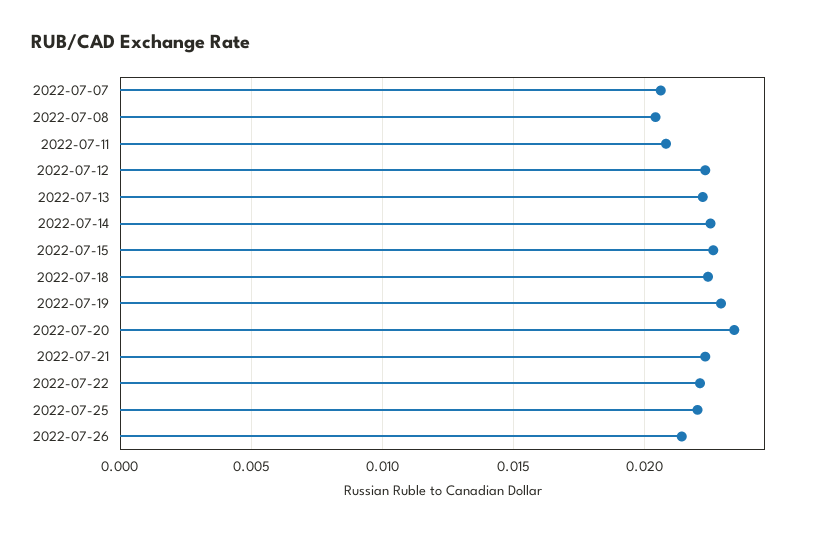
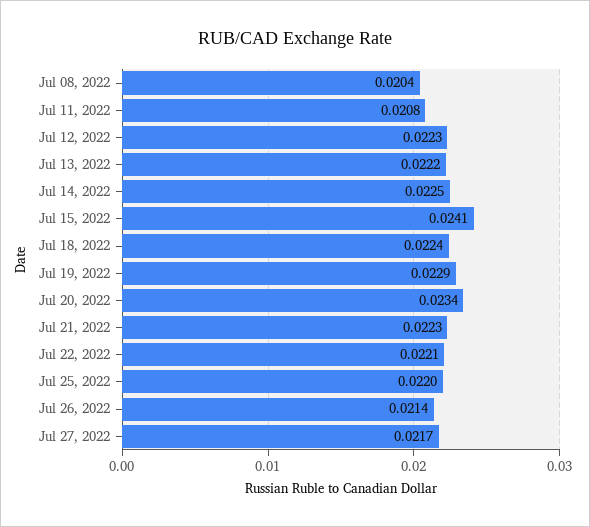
2022-07-07: 0.0205 -> none
2022-07-15: 0.0225 -> 0.0241
Jul 27, 2022: none -> 0.0217

